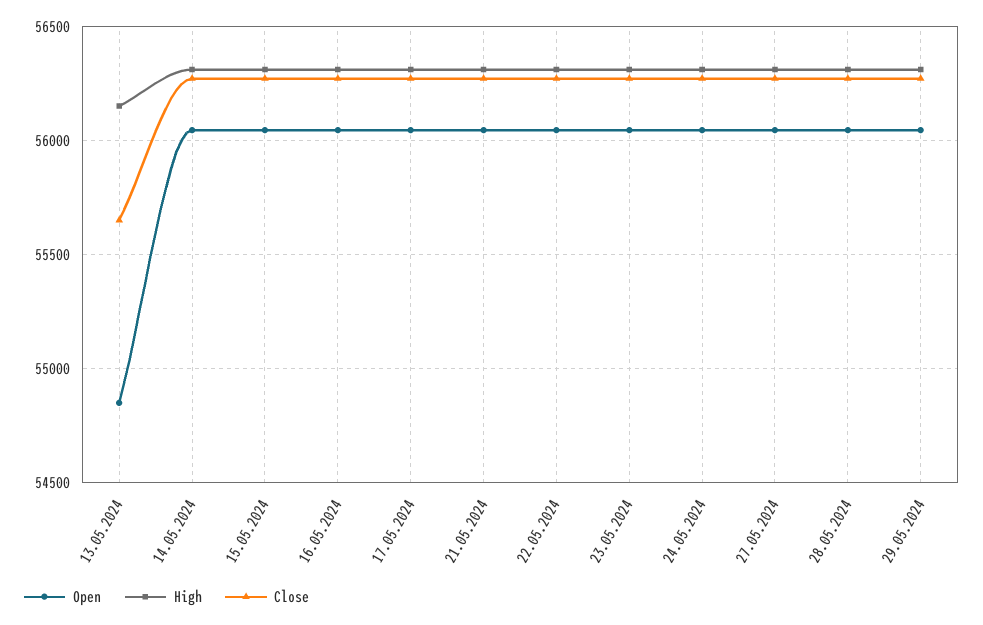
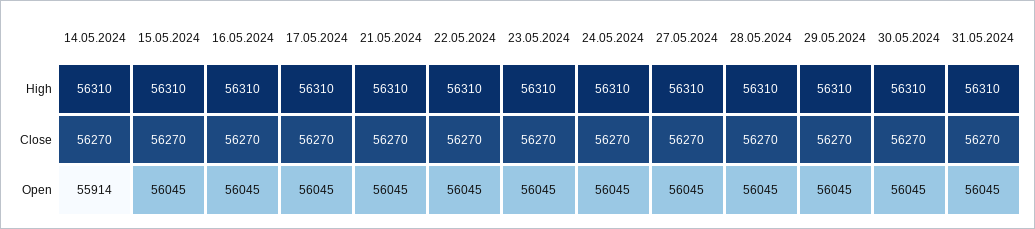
Open, 13.05.2024: 54850 -> none
High, 13.05.2024: 56150 -> none
Close, 13.05.2024: 55650 -> none
Open, 14.05.2024: 56050 -> 55914
High, 30.05.2024: none -> 56310
High, 31.05.2024: none -> 56310
Close, 30.05.2024: none -> 56270
Close, 31.05.2024: none -> 56270
Open, 30.05.2024: none -> 56045
Open, 31.05.2024: none -> 56045

